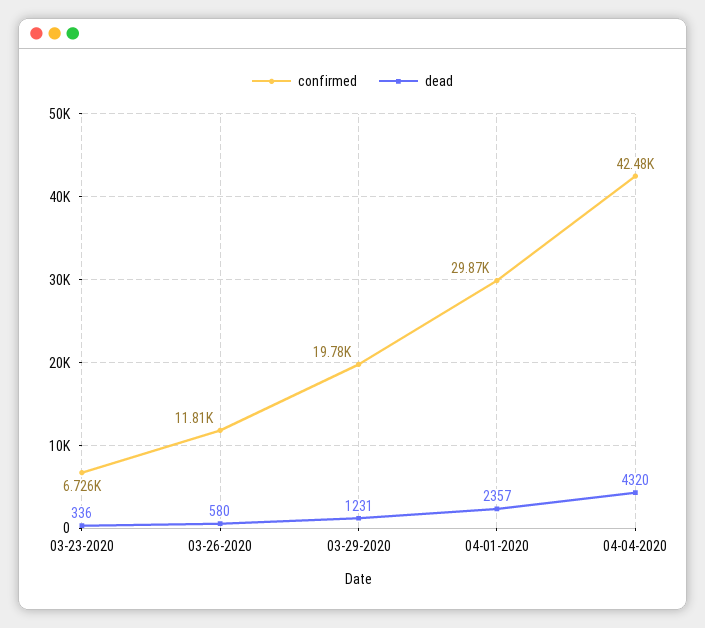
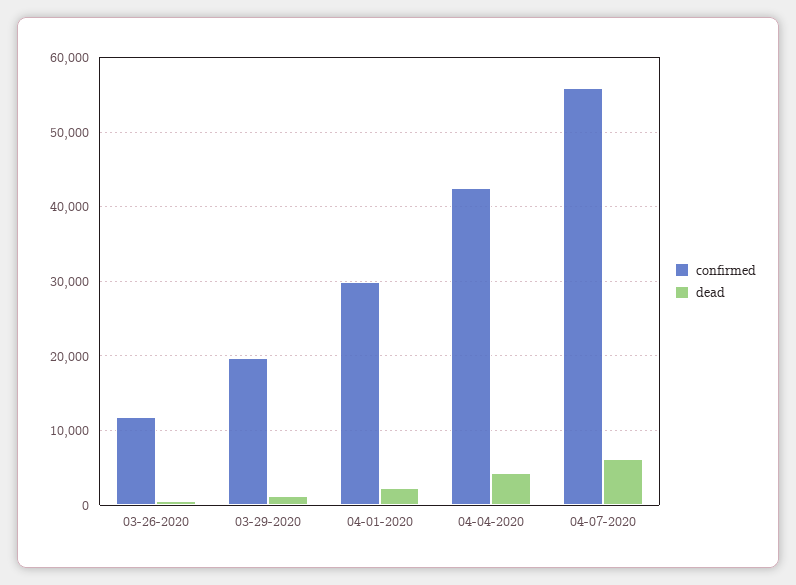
confirmed, 03-23-2020: 6726 -> none
dead, 03-23-2020: 336 -> none
confirmed, 04-07-2020: none -> 56000
dead, 04-07-2020: none -> 6000

